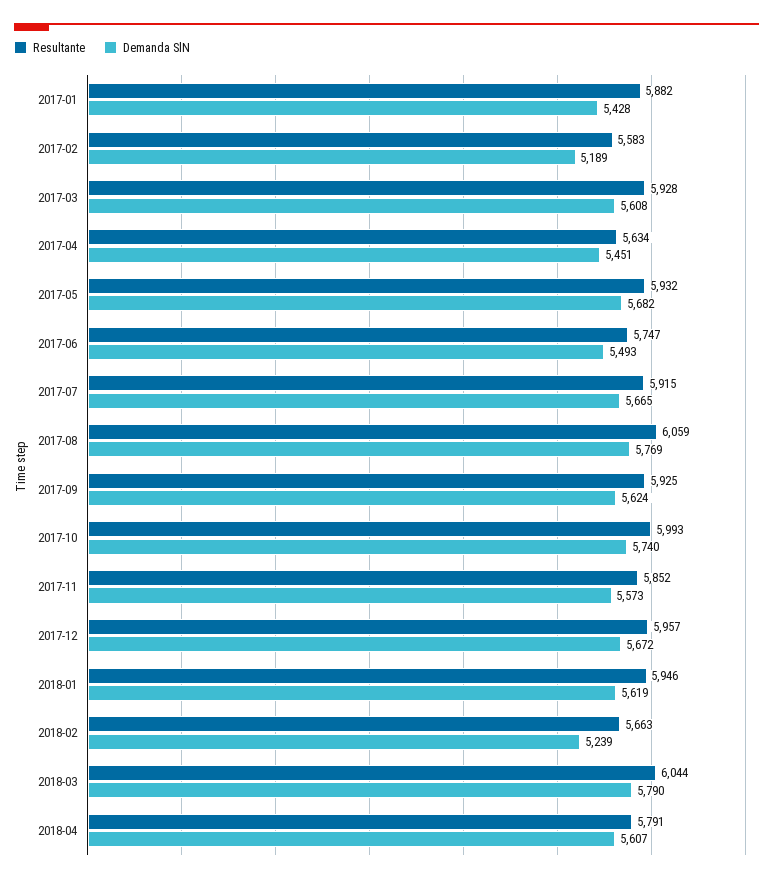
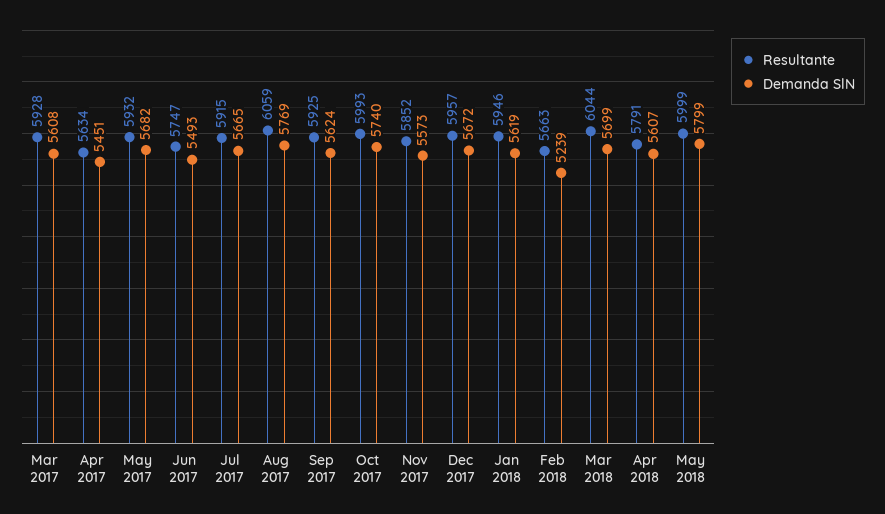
Resultante, 2017-01: 5882 -> none
Demanda SlN, 2017-01: 5428 -> none
Resultante, 2017-02: 5583 -> none
Demanda SlN, 2017-02: 5189 -> none
Demanda SlN, 2018-03: 5790 -> 5699
Resultante, May 2018: none -> 5999
Demanda SlN, May 2018: none -> 5799

